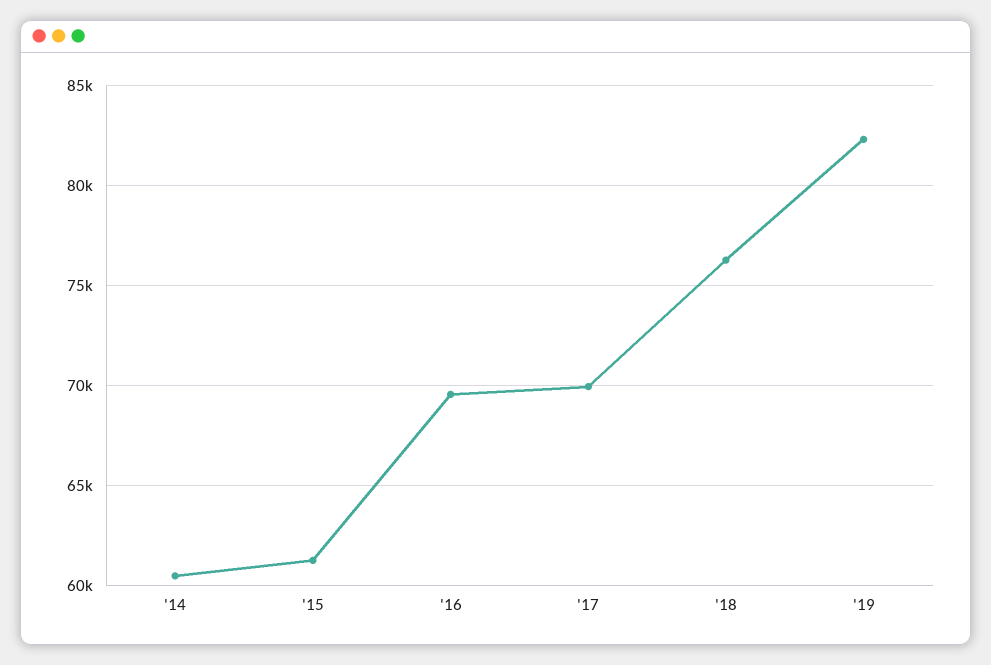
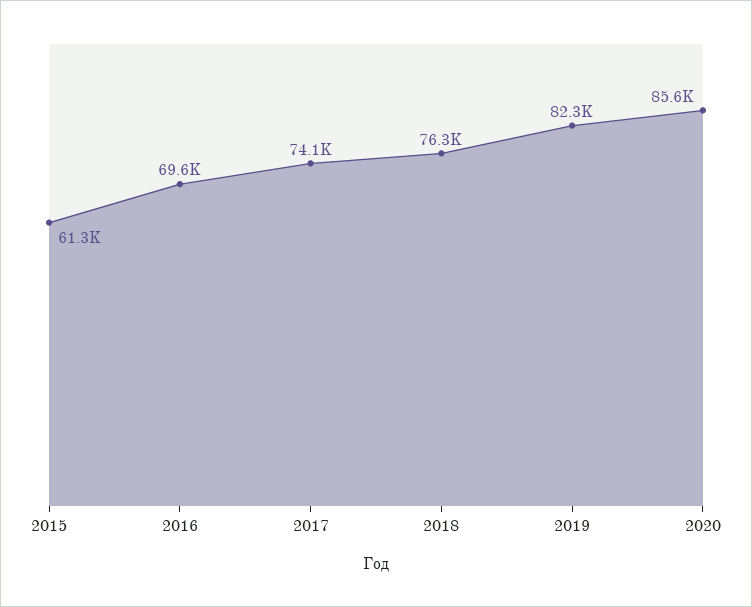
'14: 60500 -> none
'17: 70000 -> 74100
2020: none -> 85600

